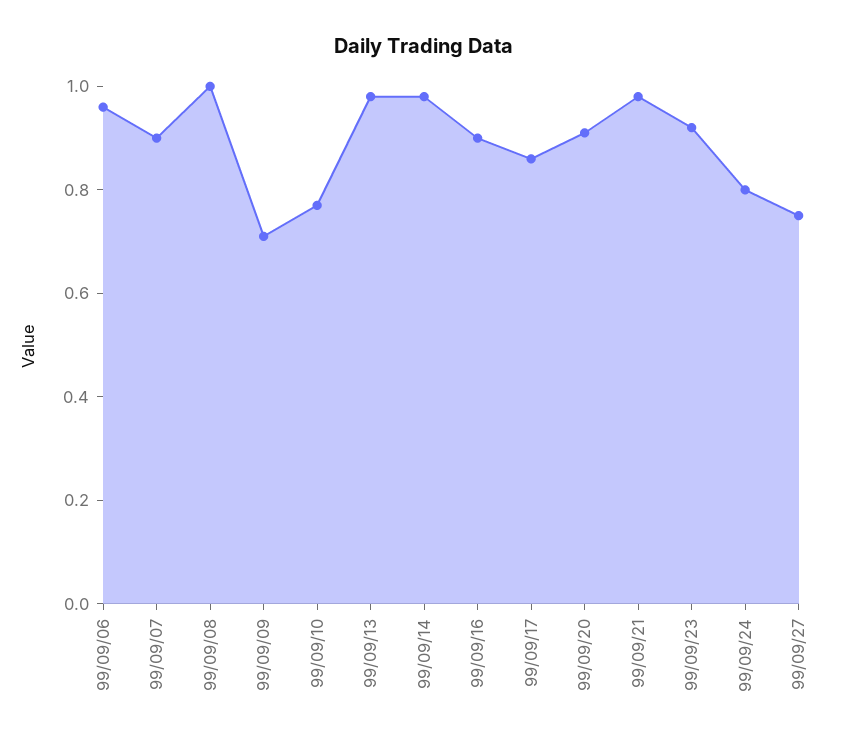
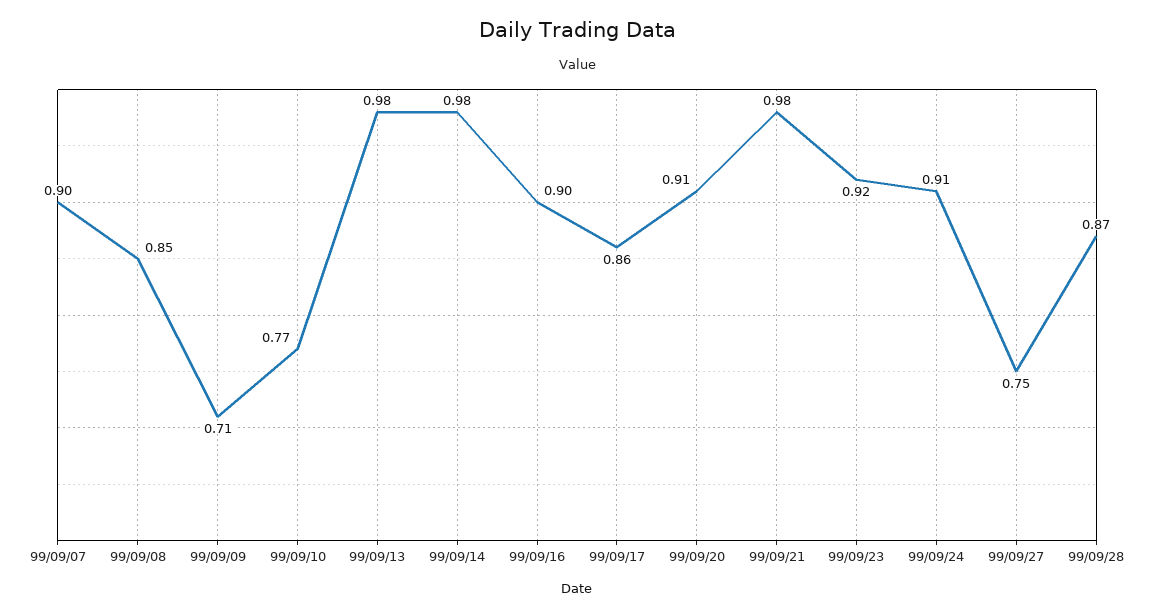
99/09/06: 0.95 -> none
99/09/08: 1 -> 0.85
99/09/24: 0.8 -> 0.91
99/09/28: none -> 0.87

